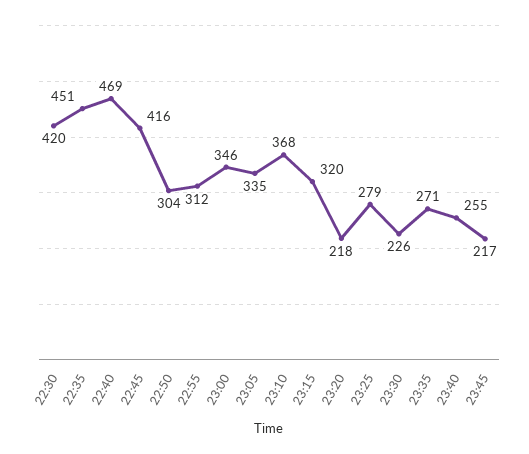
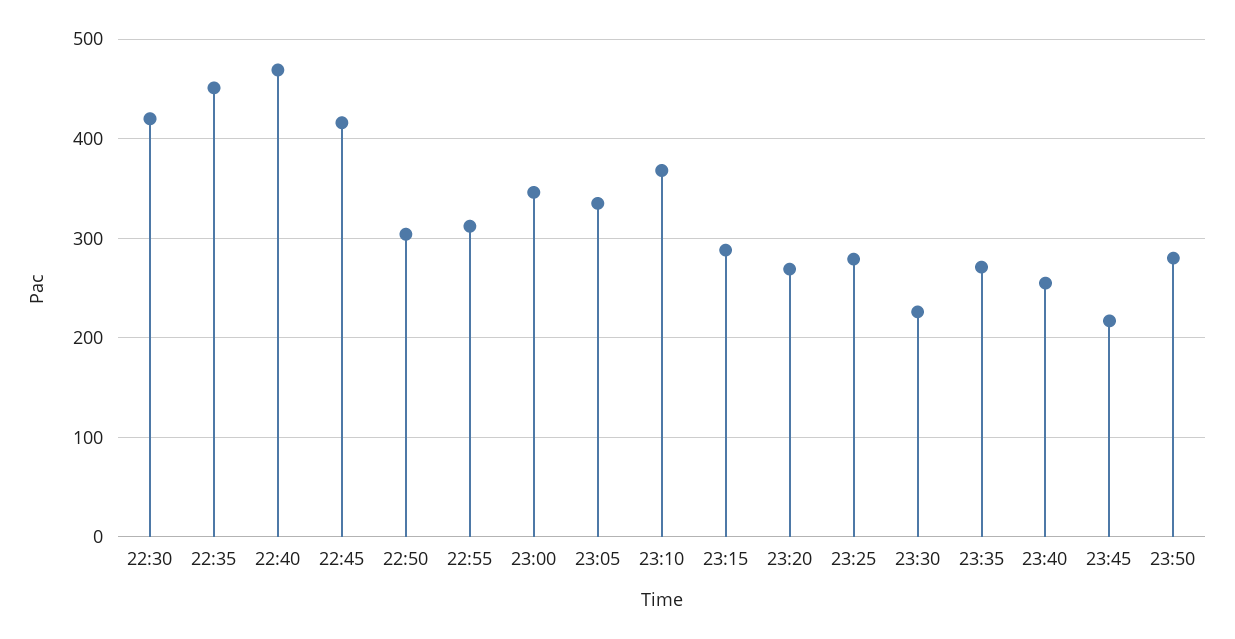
23:15: 320 -> 290
23:20: 218 -> 270
23:50: none -> 280

